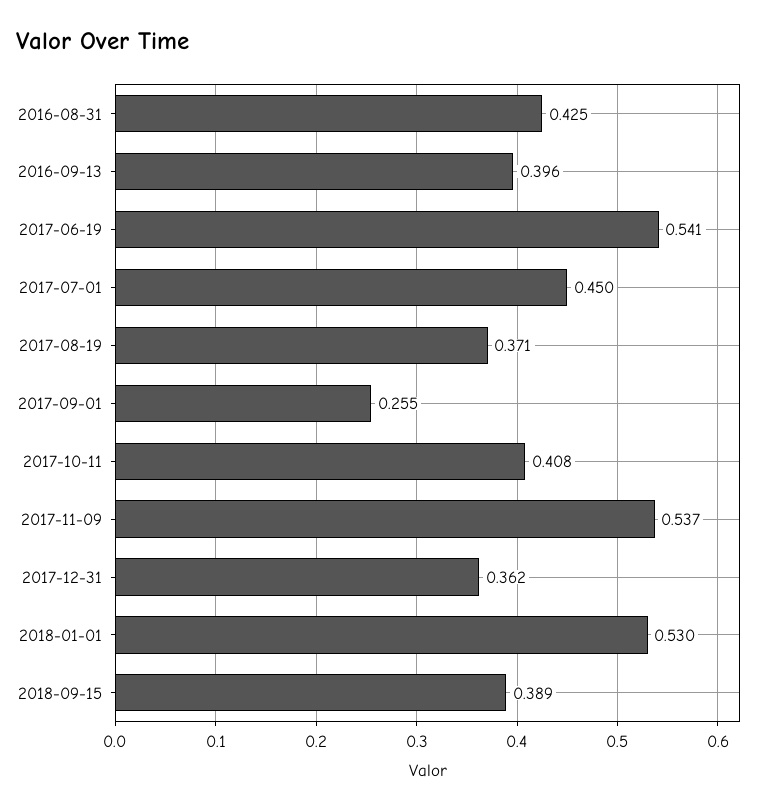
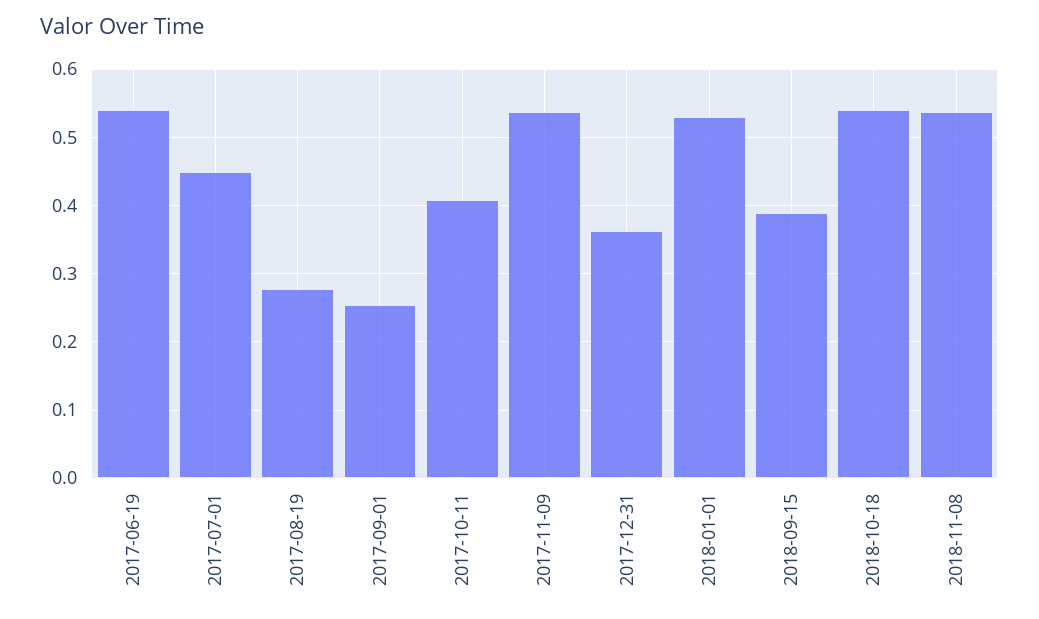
2016-08-31: 0.425 -> none
2016-09-13: 0.396 -> none
2017-08-19: 0.371 -> 0.28
2018-10-18: none -> 0.54
2018-11-08: none -> 0.54

